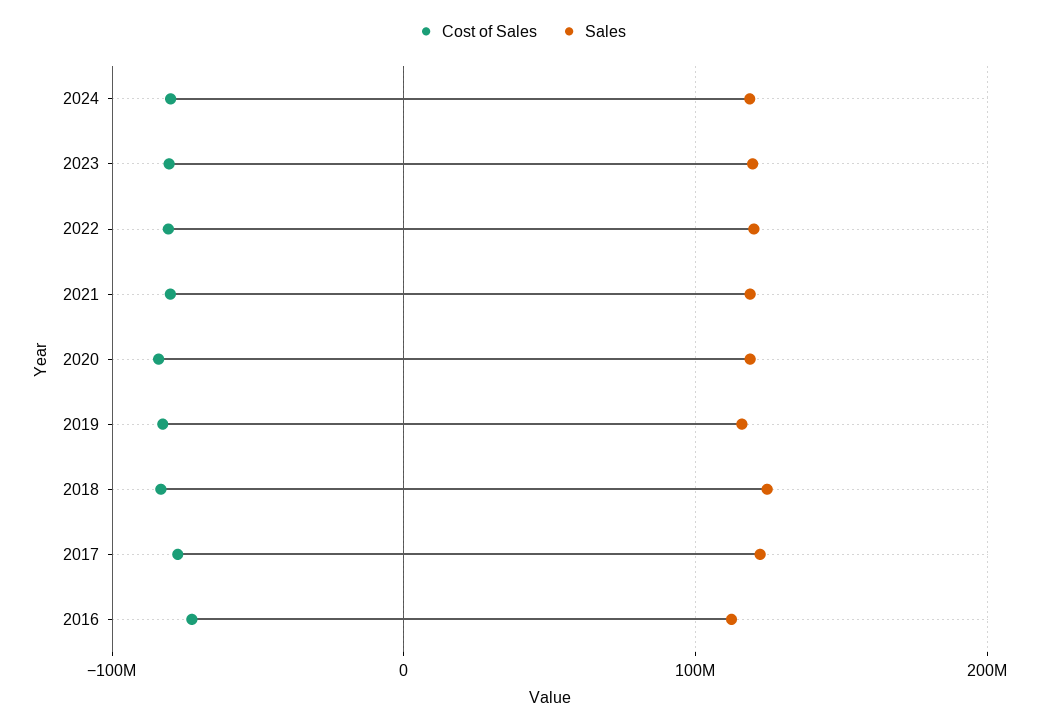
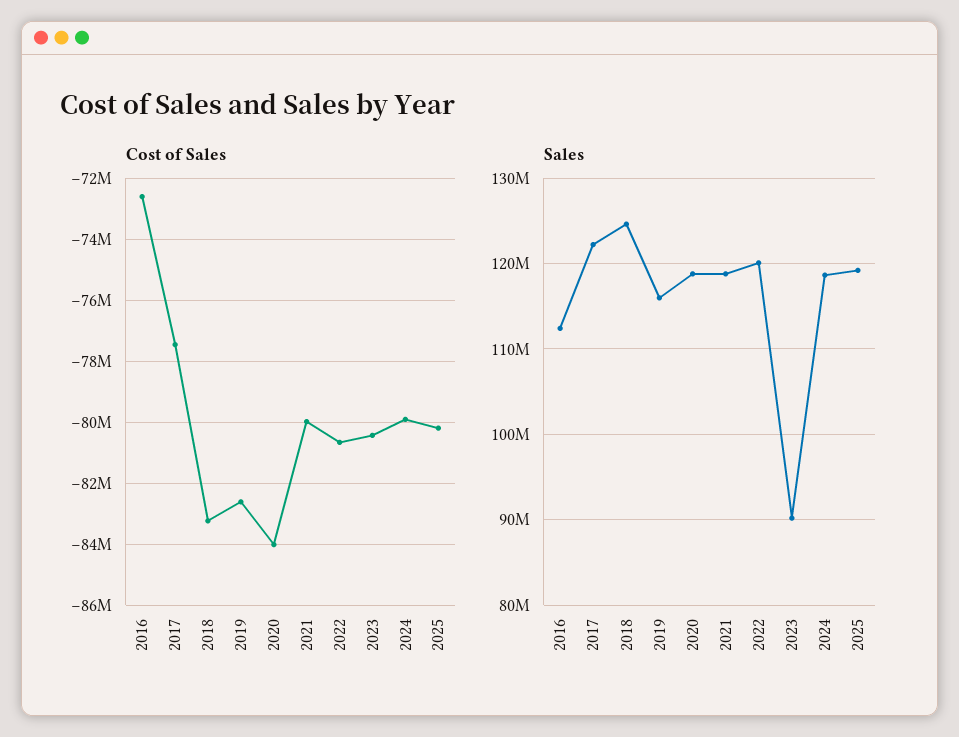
Sales, 2023: 120000000 -> 90000000
Cost of Sales, 2025: none -> -80200000
Sales, 2025: none -> 119000000

